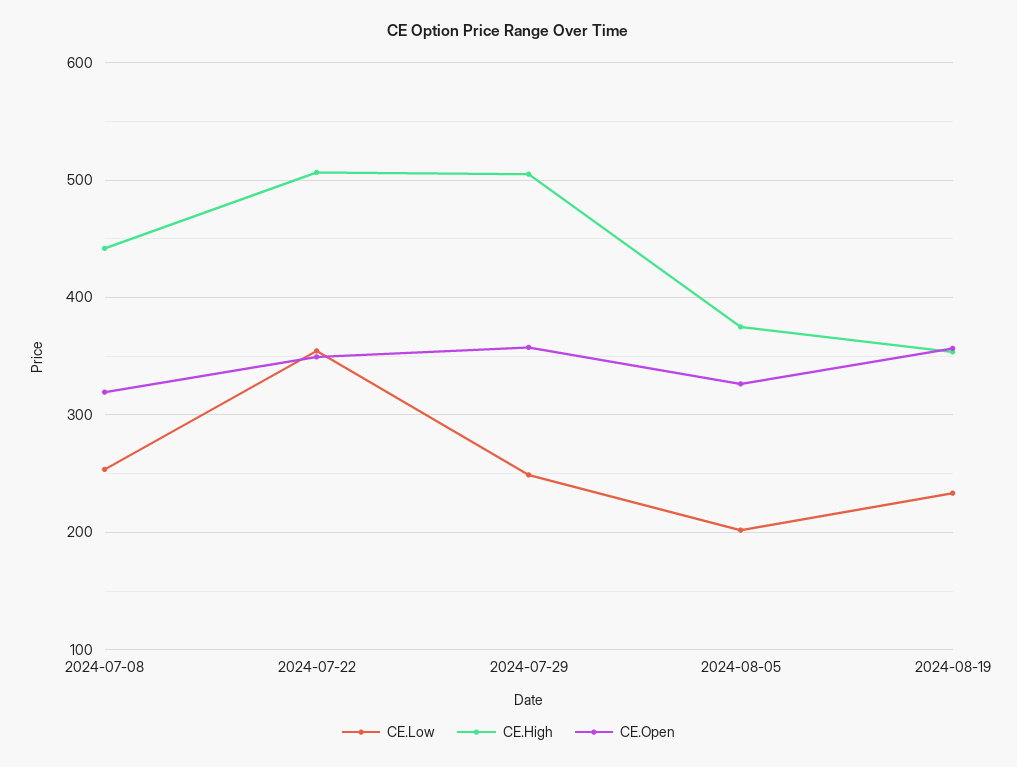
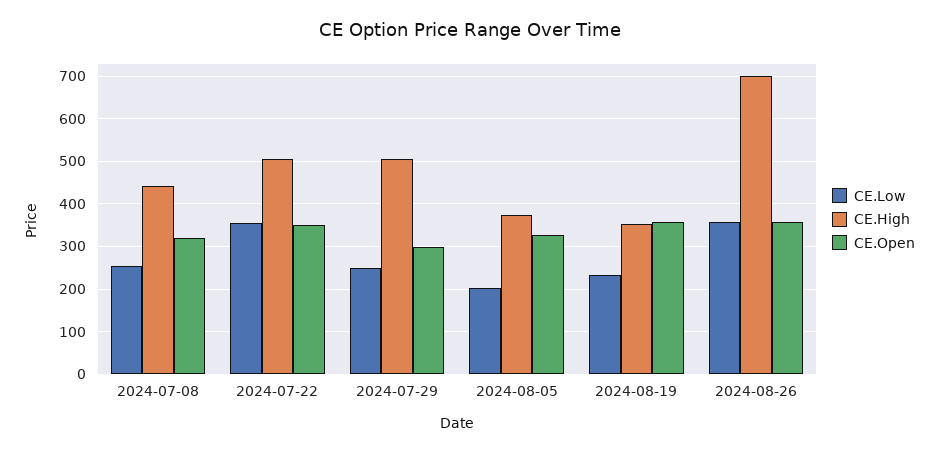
CE.Open, 2024-07-29: 360 -> 300
CE.Low, 2024-08-26: none -> 360
CE.High, 2024-08-26: none -> 700
CE.Open, 2024-08-26: none -> 360

